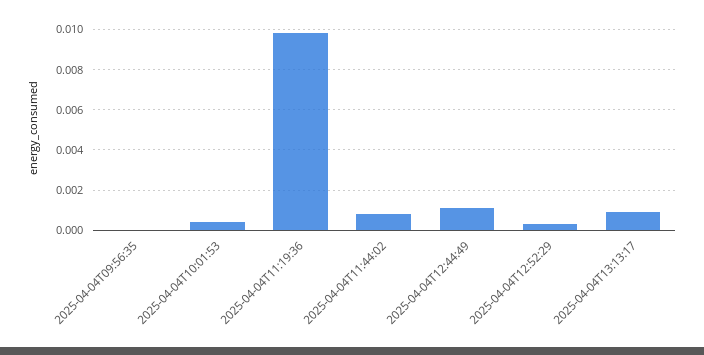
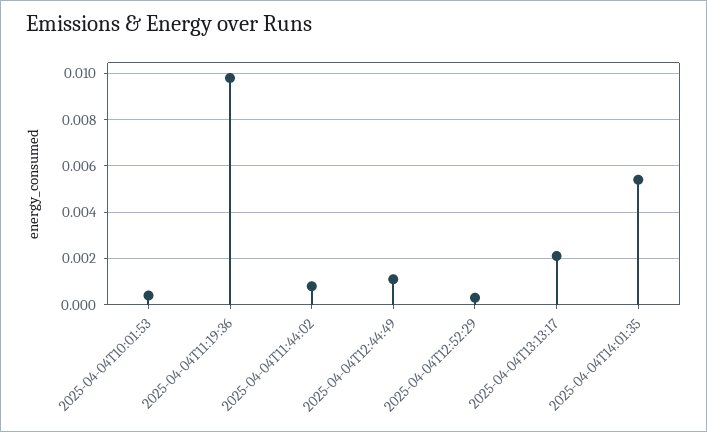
2025-04-04T09:56:35: 0 -> none
2025-04-04T13:13:17: 0.001 -> 0.002
2025-04-04T14:01:35: none -> 0.0055

